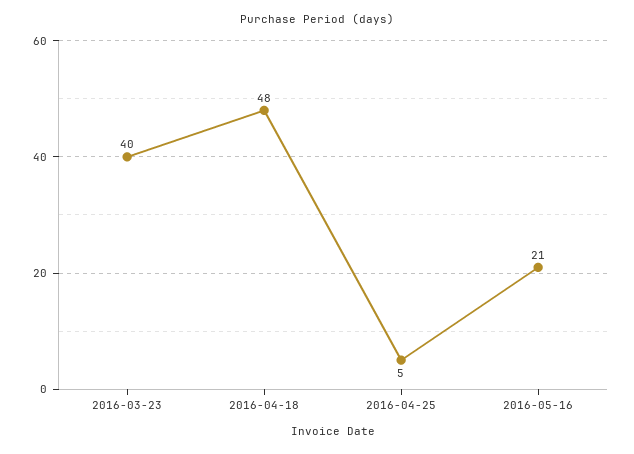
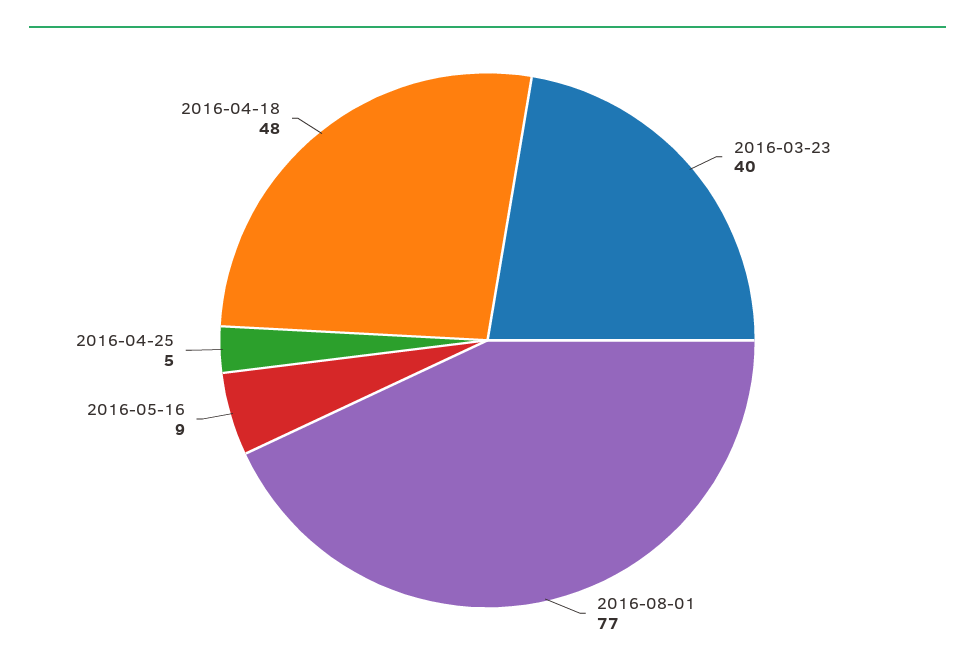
2016-05-16: 21 -> 9
2016-08-01: none -> 77

